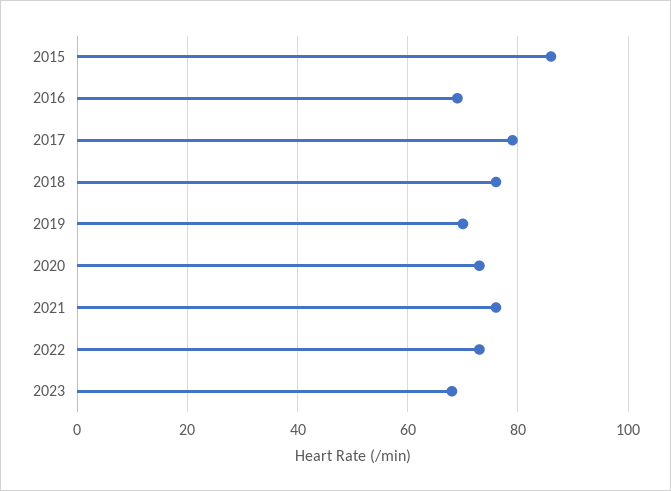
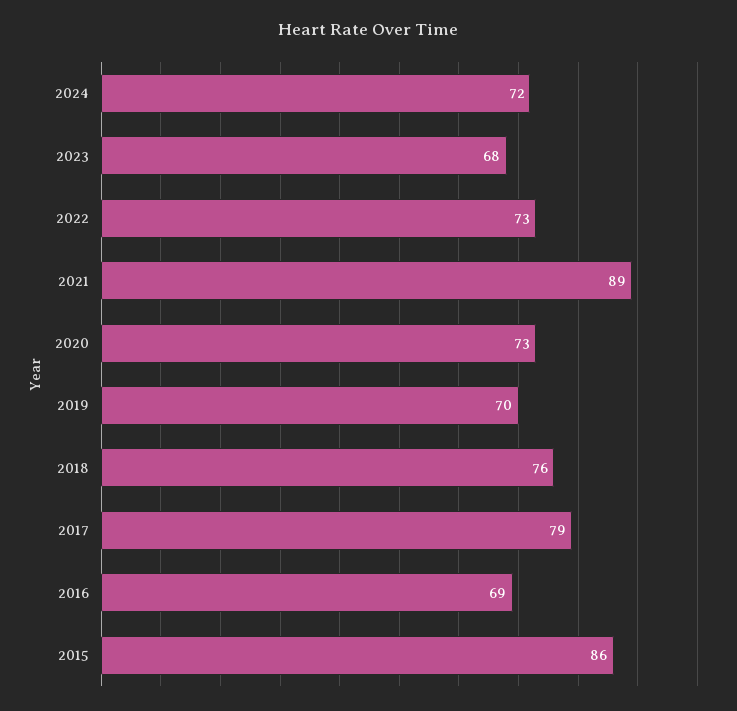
2021: 75 -> 89
2024: none -> 72

